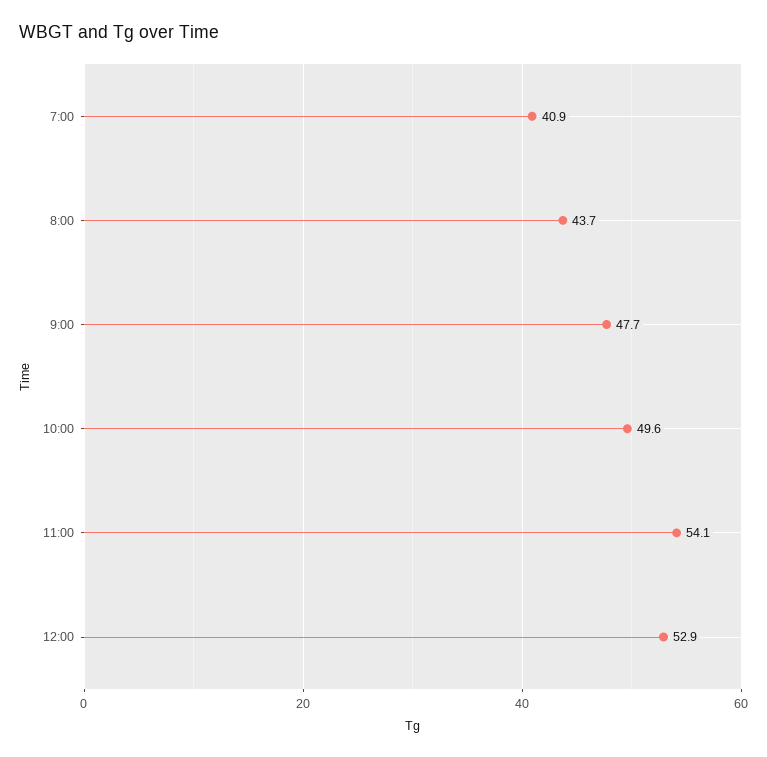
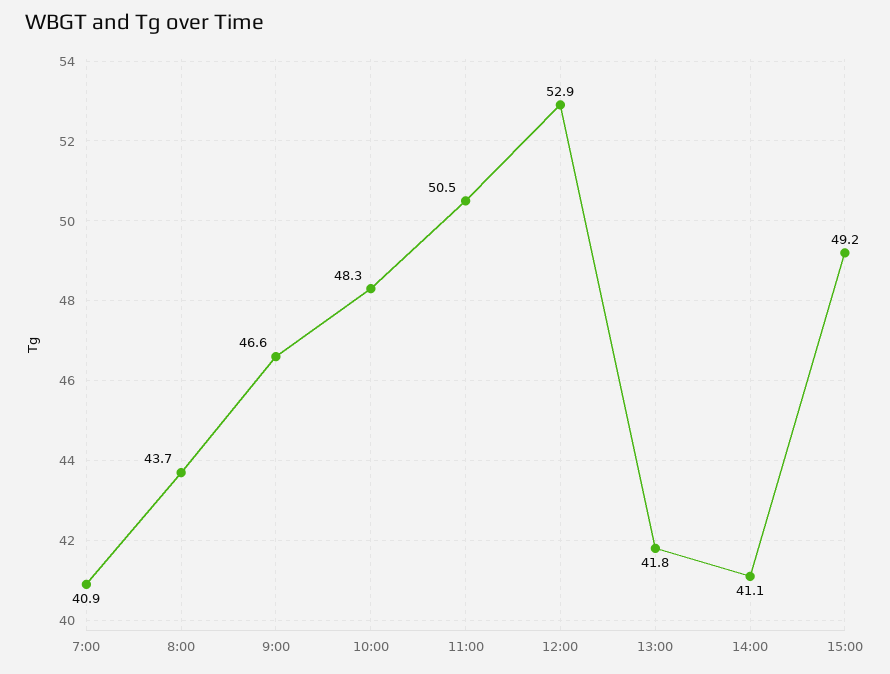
9:00: 47.7 -> 46.6
10:00: 49.6 -> 48.3
11:00: 54.1 -> 50.5
13:00: none -> 41.8
14:00: none -> 41.1
15:00: none -> 49.2

